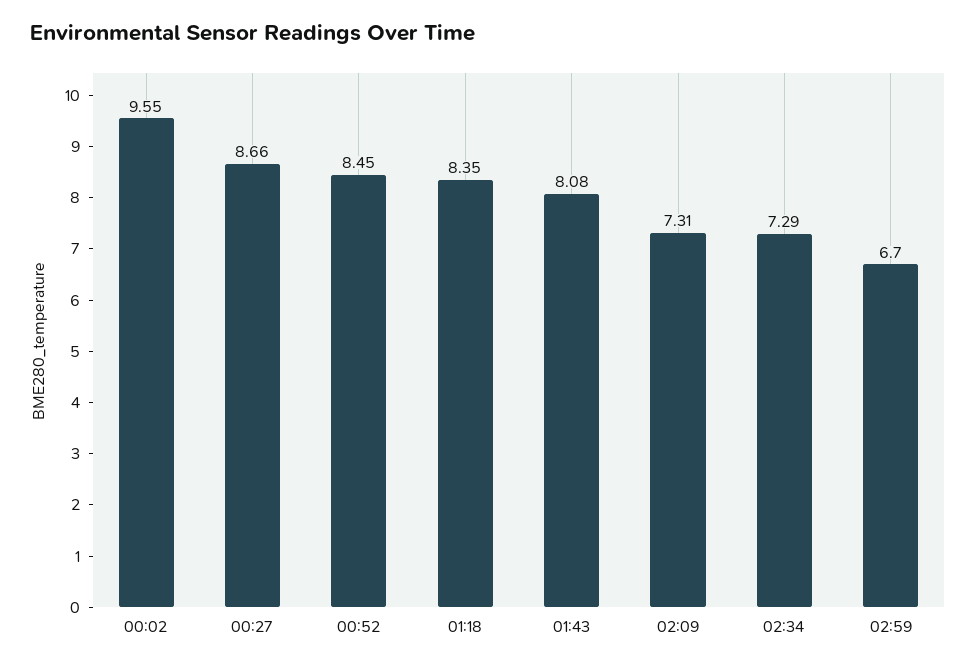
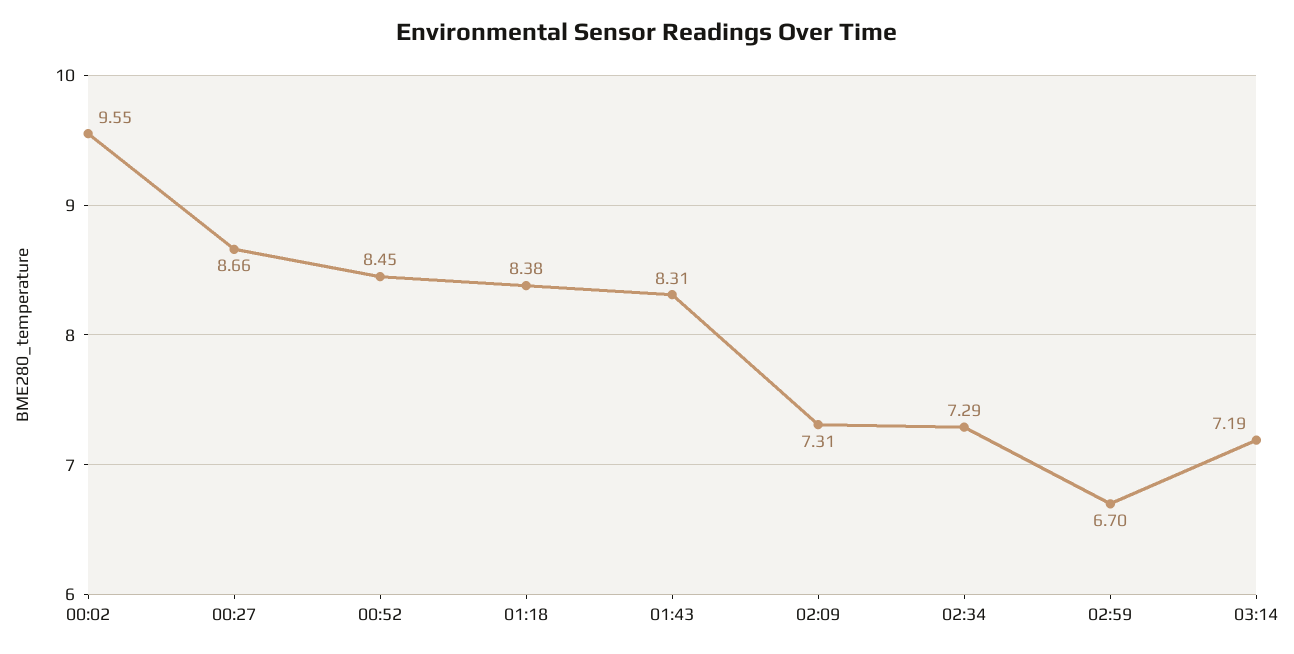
01:18: 8.35 -> 8.38
01:43: 8.08 -> 8.31
03:14: none -> 7.19

